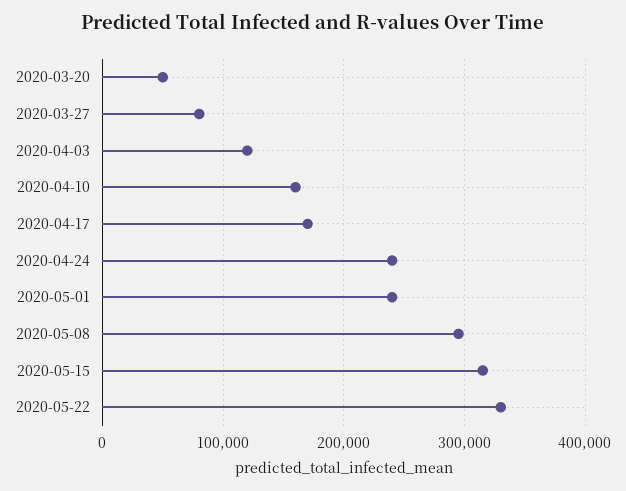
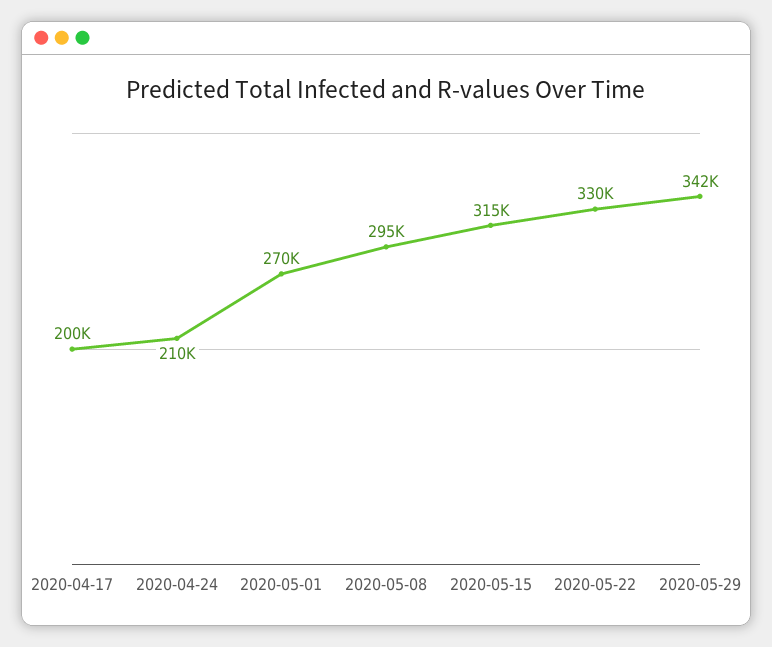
2020-03-20: 50000 -> none
2020-03-27: 80000 -> none
2020-04-03: 120000 -> none
2020-04-10: 160000 -> none
2020-04-17: 170000 -> 200000
2020-04-24: 240000 -> 210000
2020-05-01: 240000 -> 270000
2020-05-29: none -> 342000

